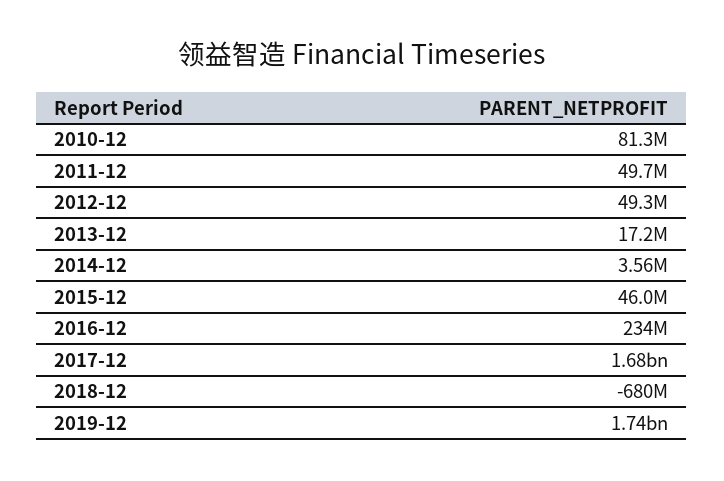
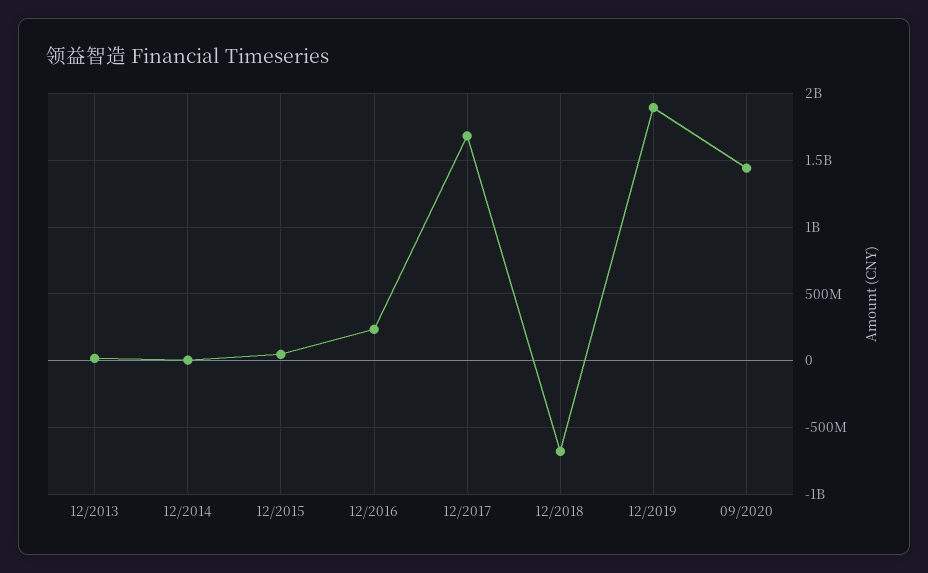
2010-12: 81300000 -> none
2011-12: 49700000 -> none
2012-12: 49300000 -> none
2019-12: 1740000000 -> 1900000000
09/2020: none -> 1450000000

